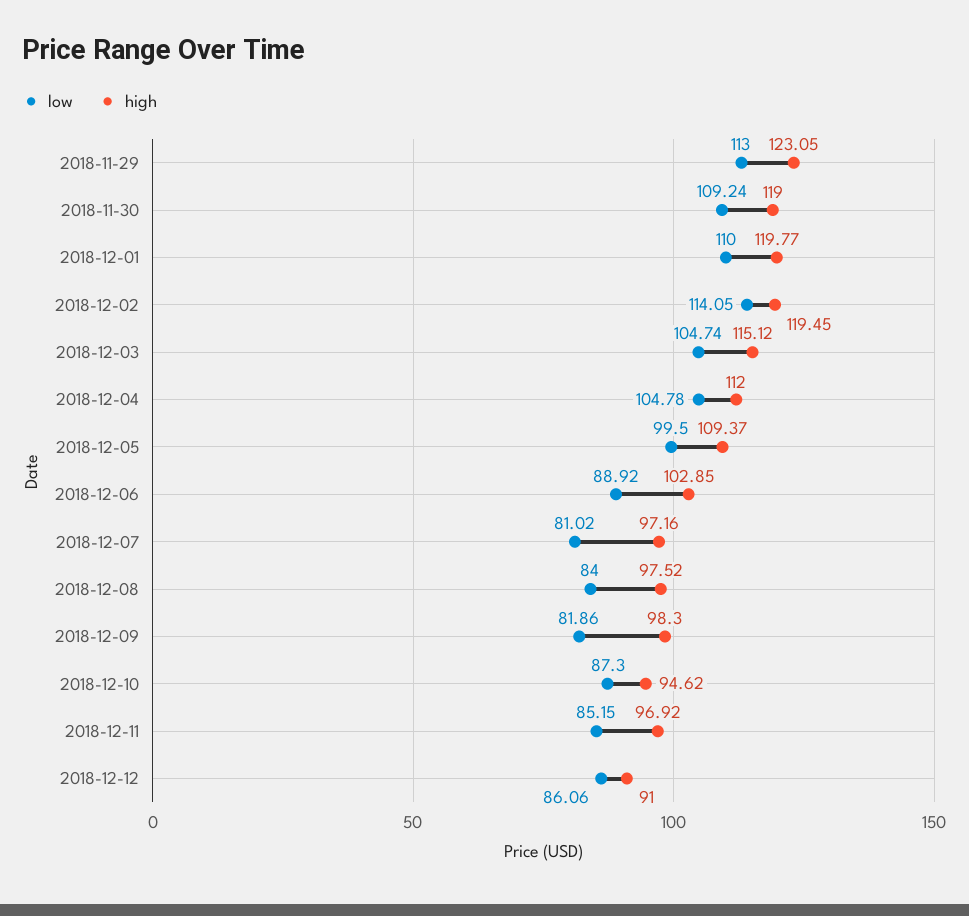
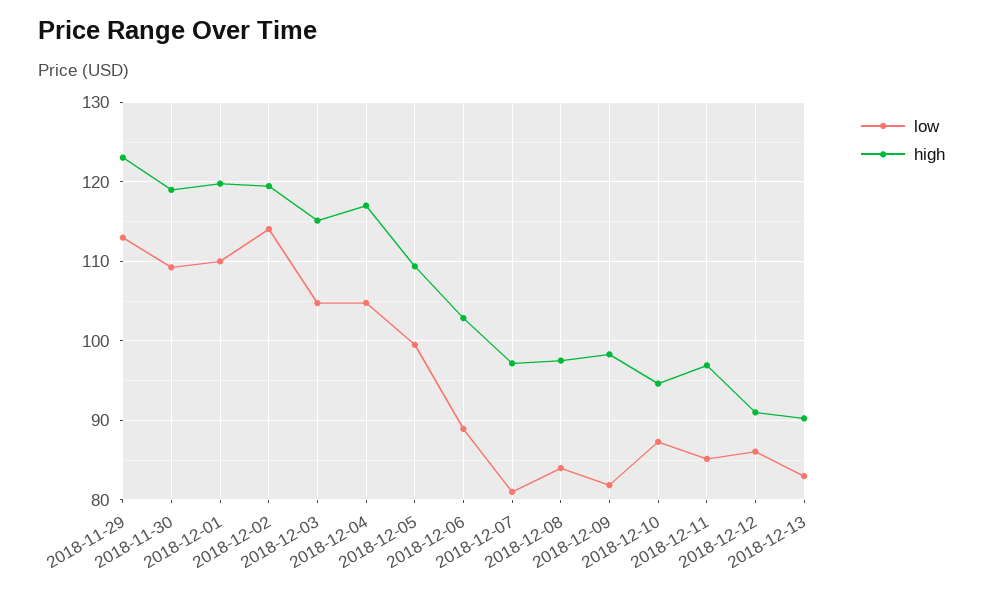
high, 2018-12-04: 112 -> 117
low, 2018-12-13: none -> 83
high, 2018-12-13: none -> 90

